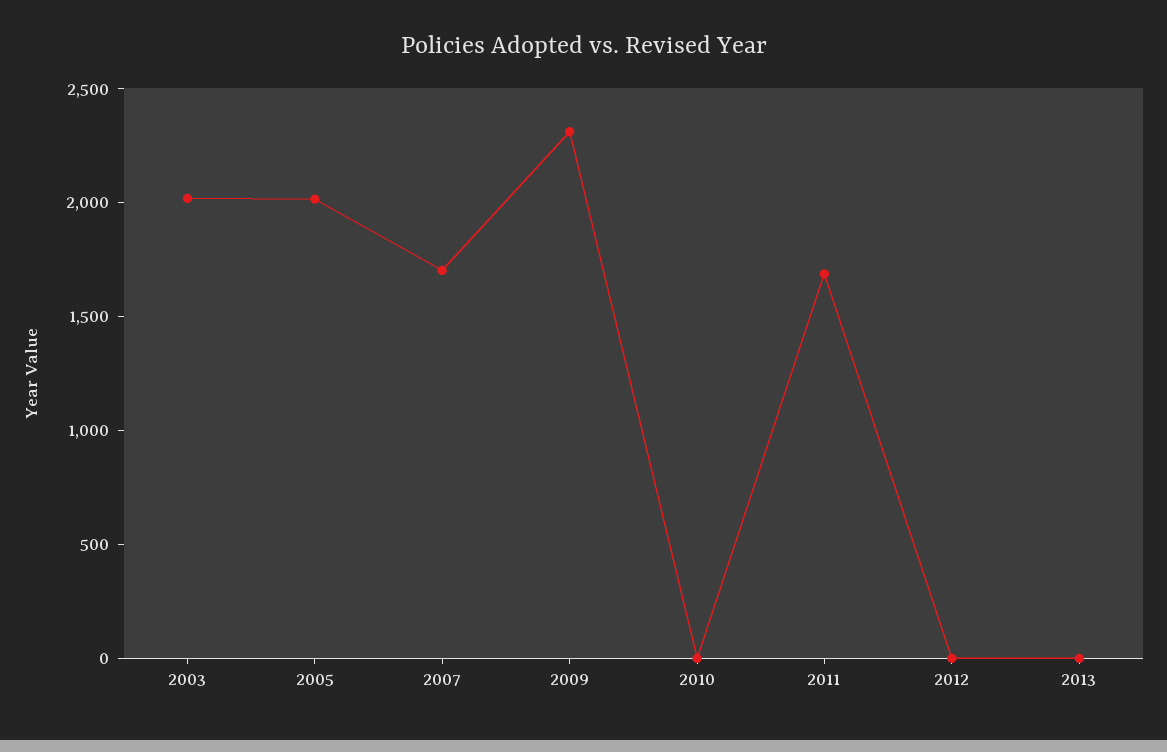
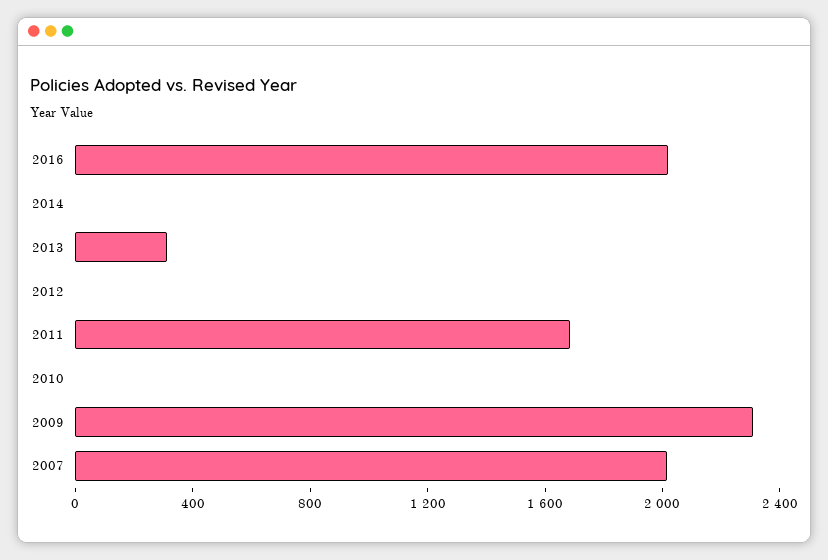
2003: 2000 -> none
2005: 2000 -> none
2007: 1700 -> 2000
2013: 0 -> 300
2016: none -> 2000
2014: none -> 0

